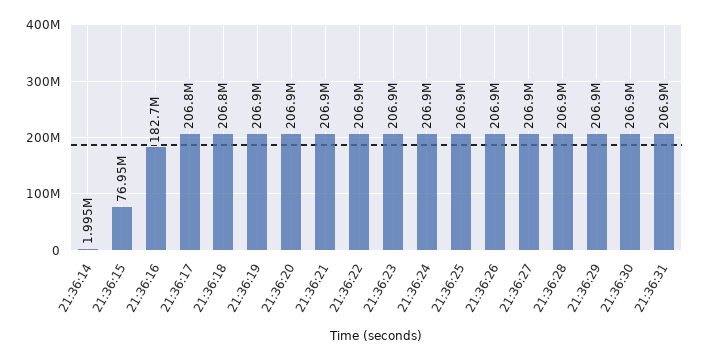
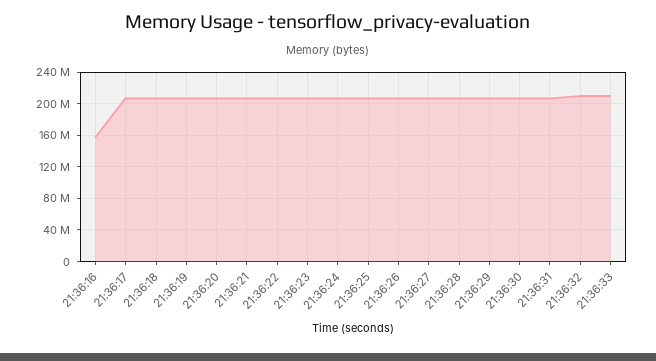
21:36:14: 1995000 -> none
21:36:15: 76950000 -> none
21:36:16: 182700000 -> 160000000
21:36:32: none -> 210000000
21:36:33: none -> 210000000

